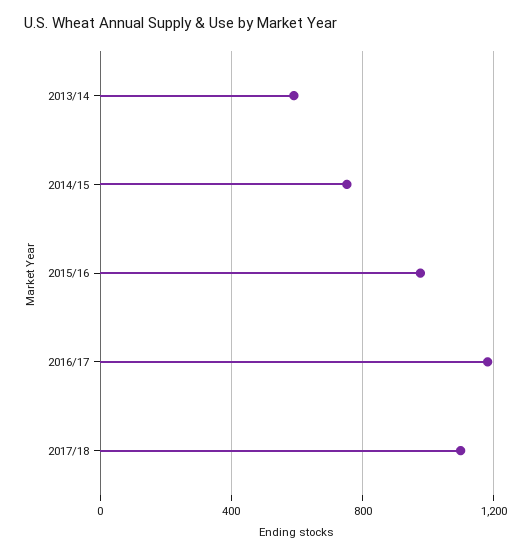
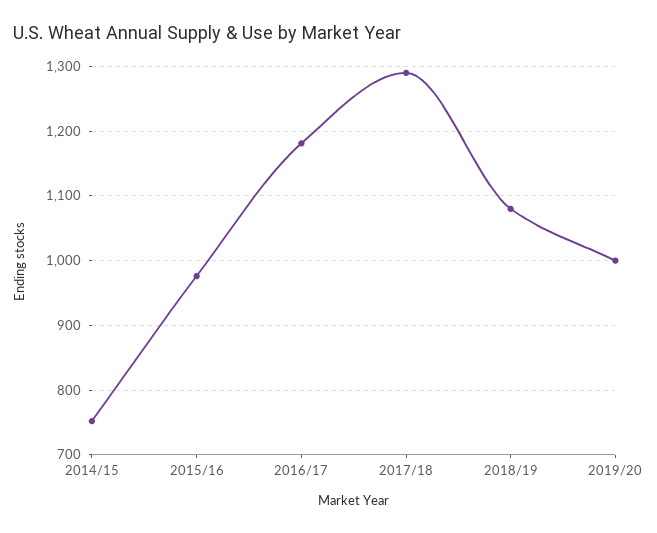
2013/14: 600 -> none
2017/18: 1100 -> 1290
2018/19: none -> 1080
2019/20: none -> 1000

